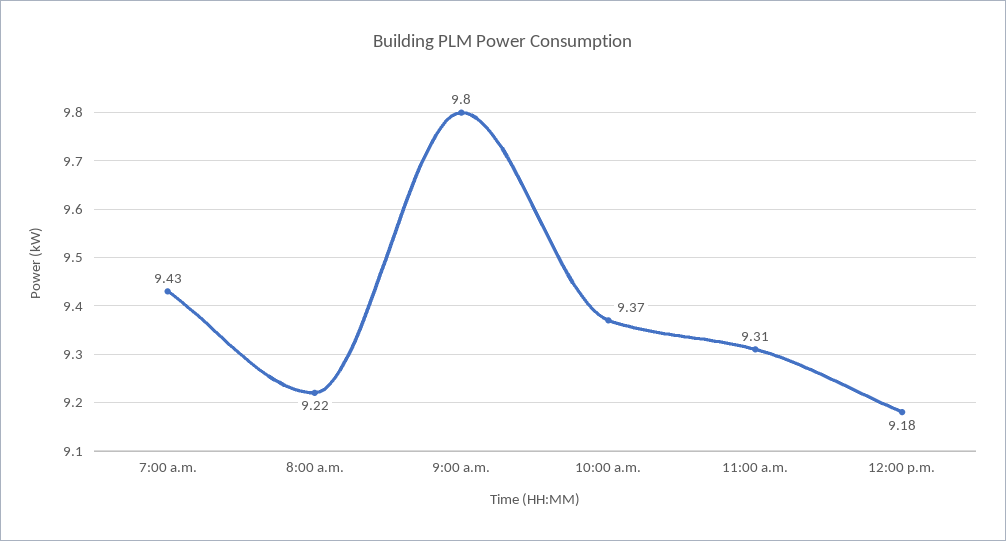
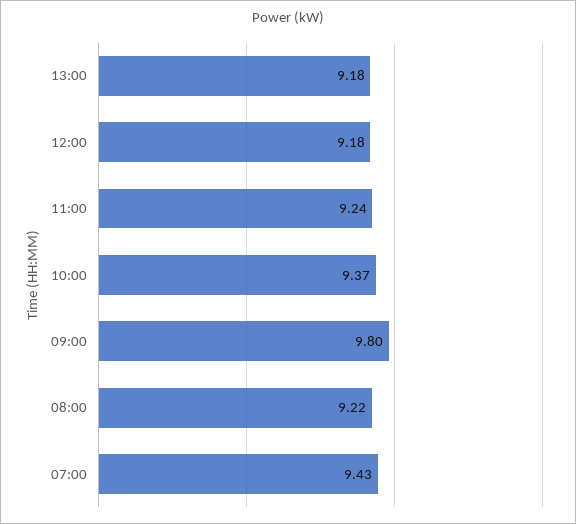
11:00 a.m.: 9.31 -> 9.24
13:00: none -> 9.18

